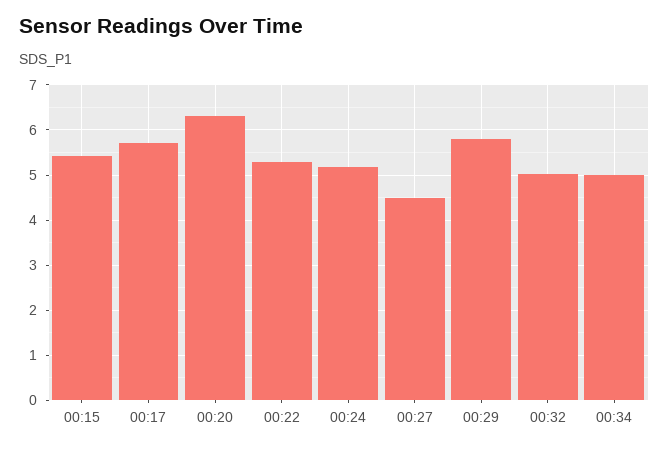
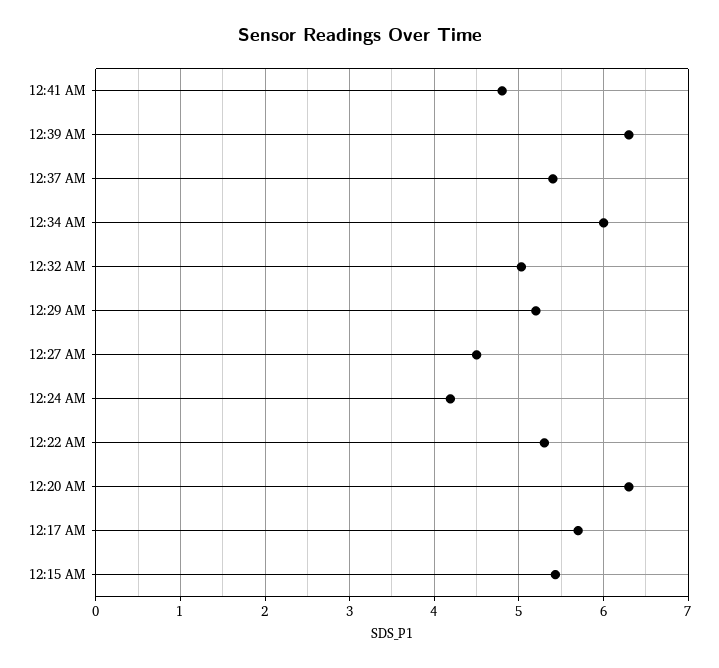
00:24: 5.2 -> 4.2
00:29: 5.8 -> 5.2
00:34: 5 -> 6
12:41 AM: none -> 4.8
12:39 AM: none -> 6.3
12:37 AM: none -> 5.4

